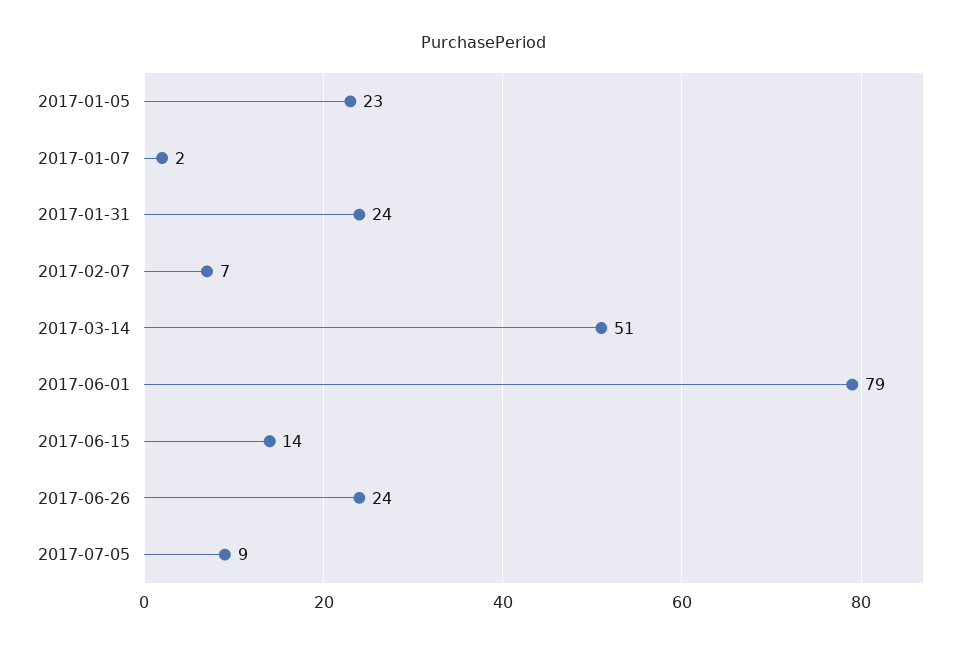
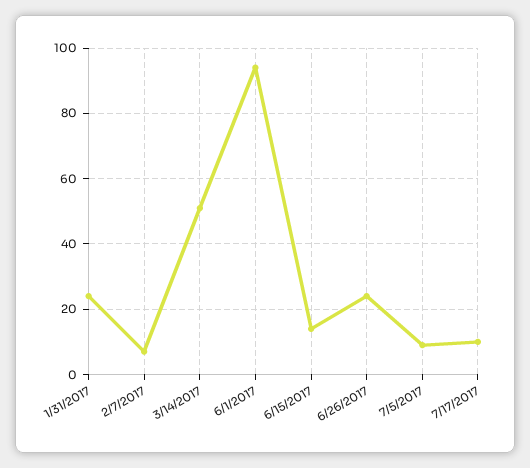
2017-01-05: 23 -> none
2017-01-07: 2 -> none
2017-06-01: 79 -> 95
7/17/2017: none -> 10

